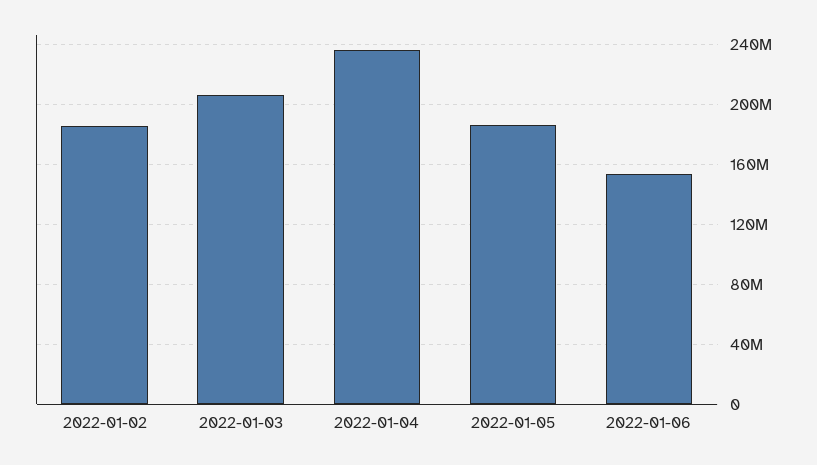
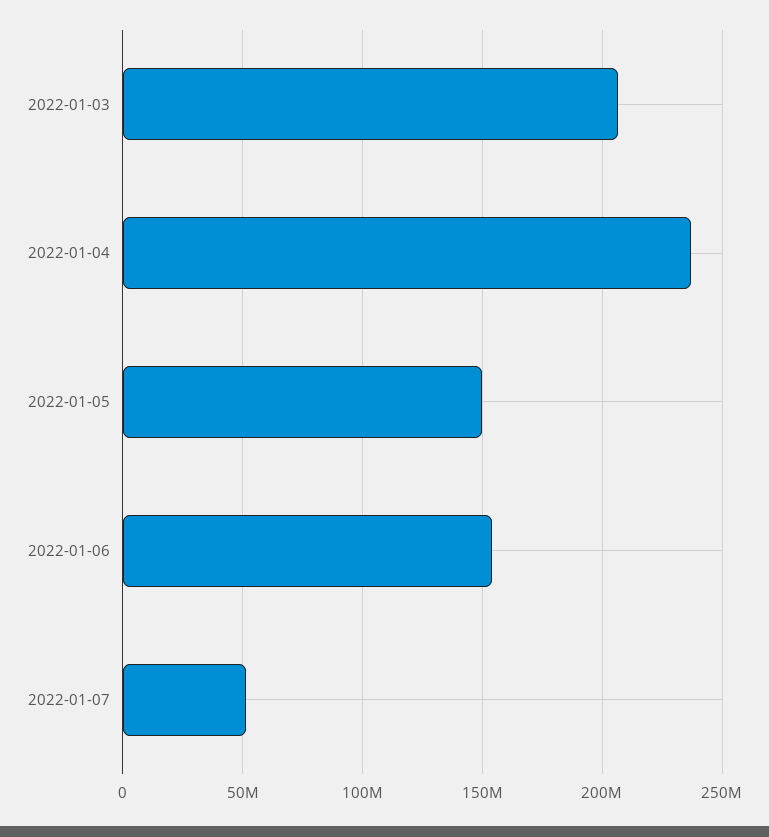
2022-01-02: 185000000 -> none
2022-01-05: 185000000 -> 150000000
2022-01-07: none -> 50000000

